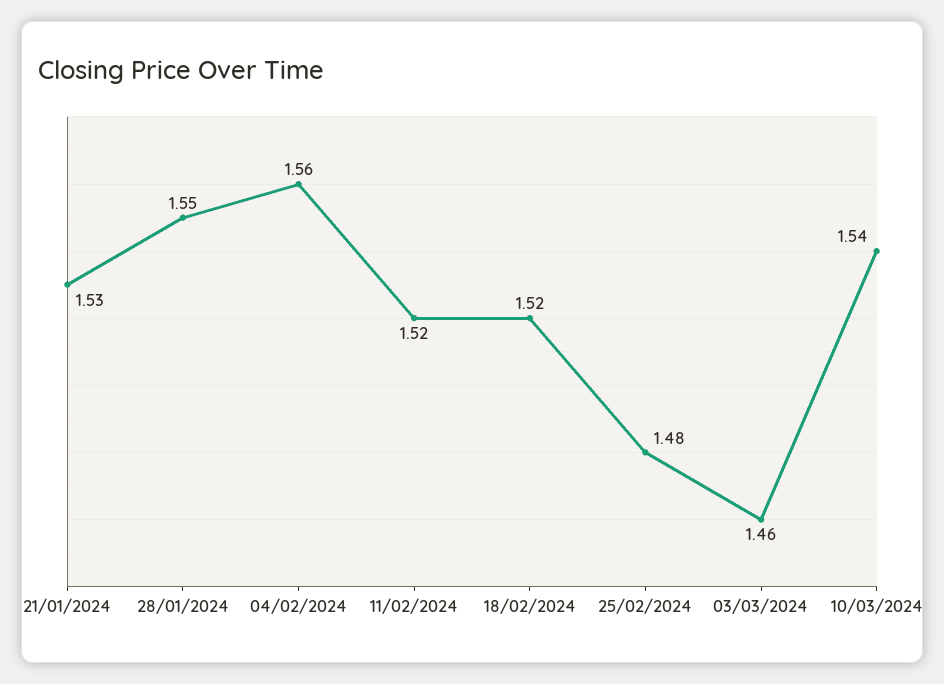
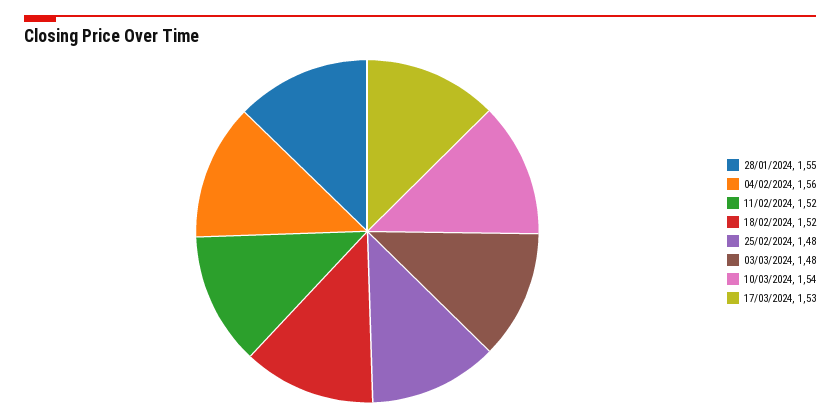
21/01/2024: 1.53 -> none
03/03/2024: 1.46 -> 1.48
17/03/2024: none -> 1.53

